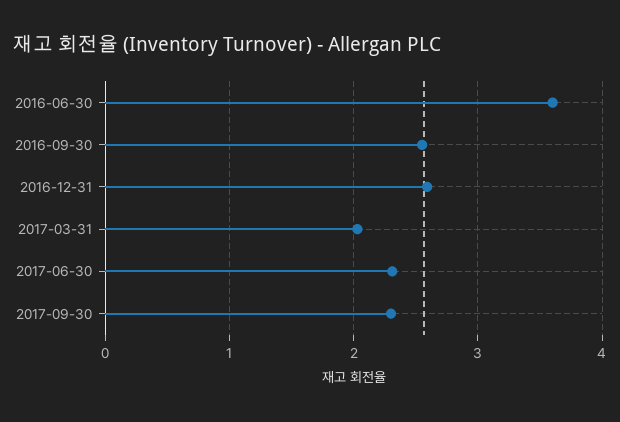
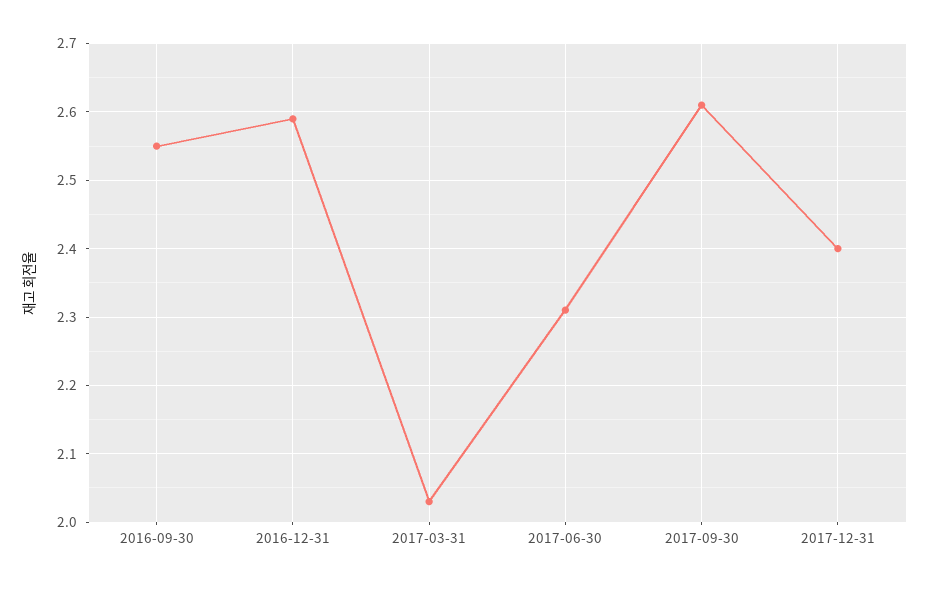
2016-06-30: 3.6 -> none
2017-09-30: 2.3 -> 2.61
2017-12-31: none -> 2.4

